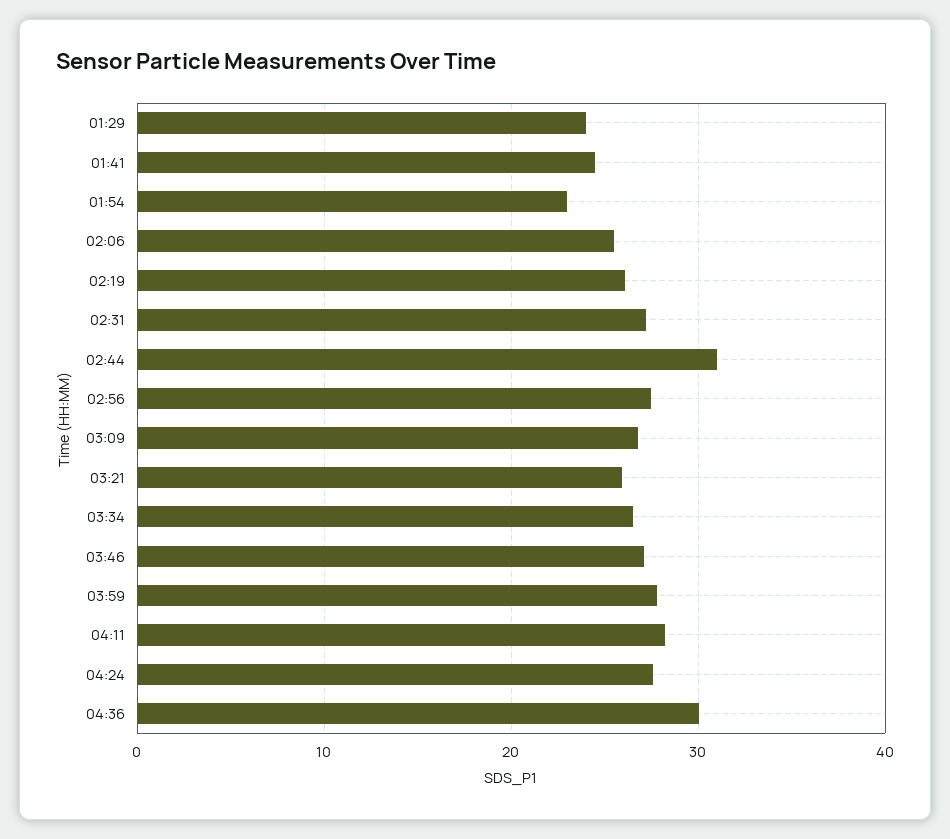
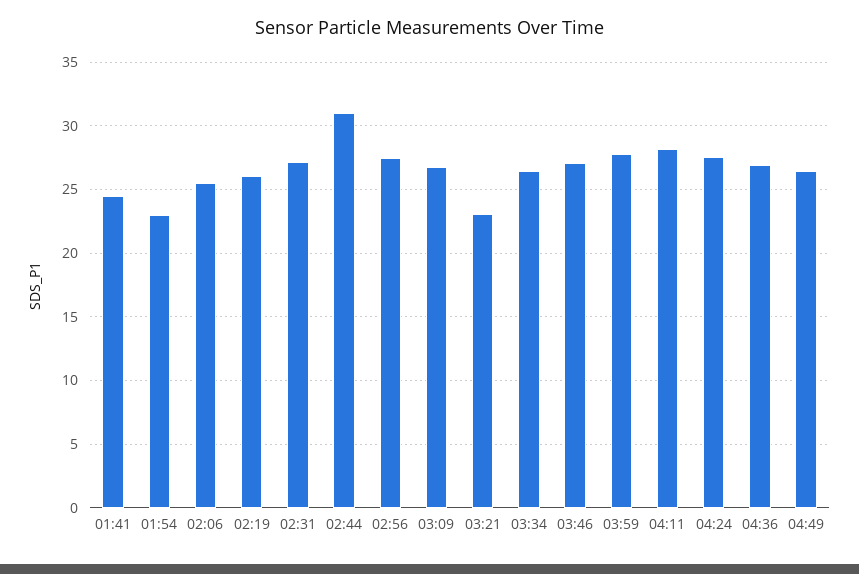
01:29: 24 -> none
03:21: 26 -> 23
04:36: 30 -> 27
04:49: none -> 26.5

